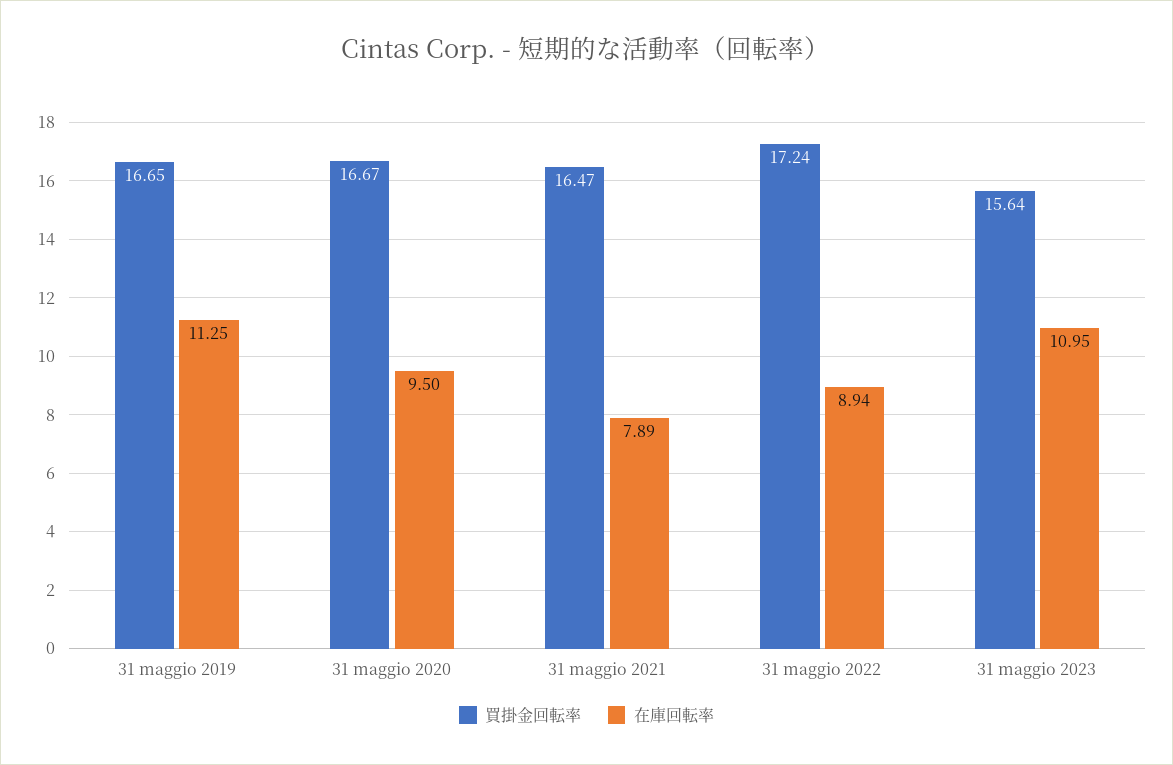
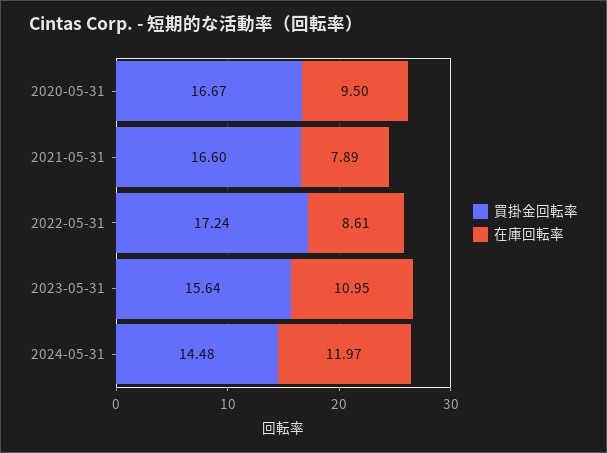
買掛金回転率, 31 maggio 2019: 16.65 -> none
在庫回転率, 31 maggio 2019: 11.25 -> none
買掛金回転率, 31 maggio 2021: 16.47 -> 16.6
在庫回転率, 31 maggio 2022: 8.94 -> 8.61
買掛金回転率, 2024-05-31: none -> 14.48
在庫回転率, 2024-05-31: none -> 11.97

